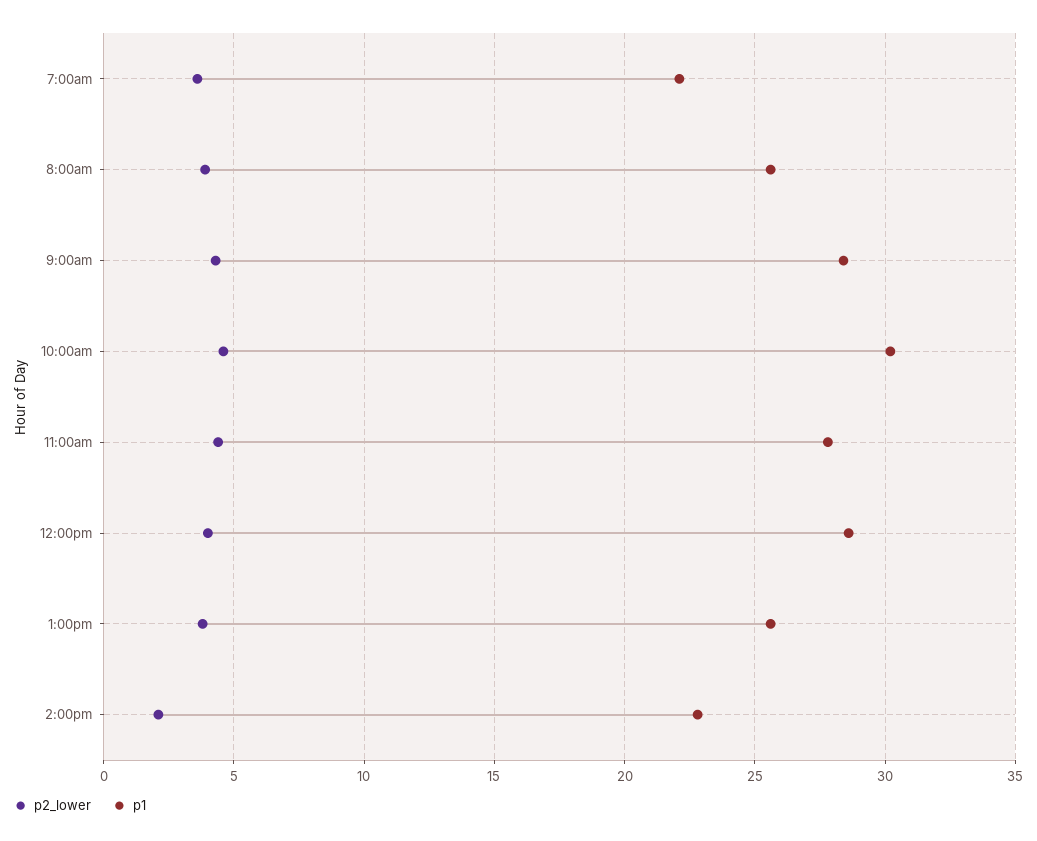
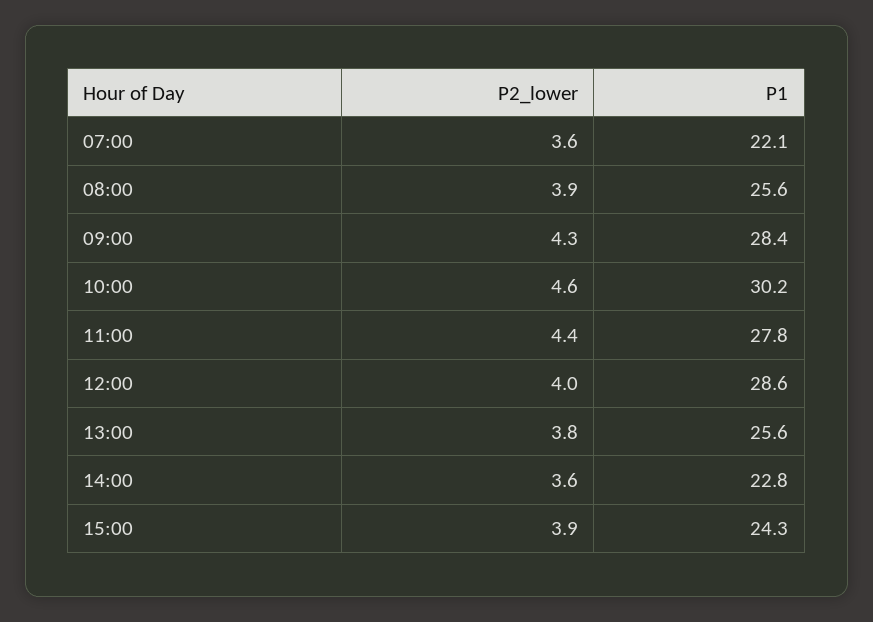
p2_lower, 2:00pm: 2 -> 3.6
p2_lower, 15:00: none -> 3.9
p1, 15:00: none -> 24.3

